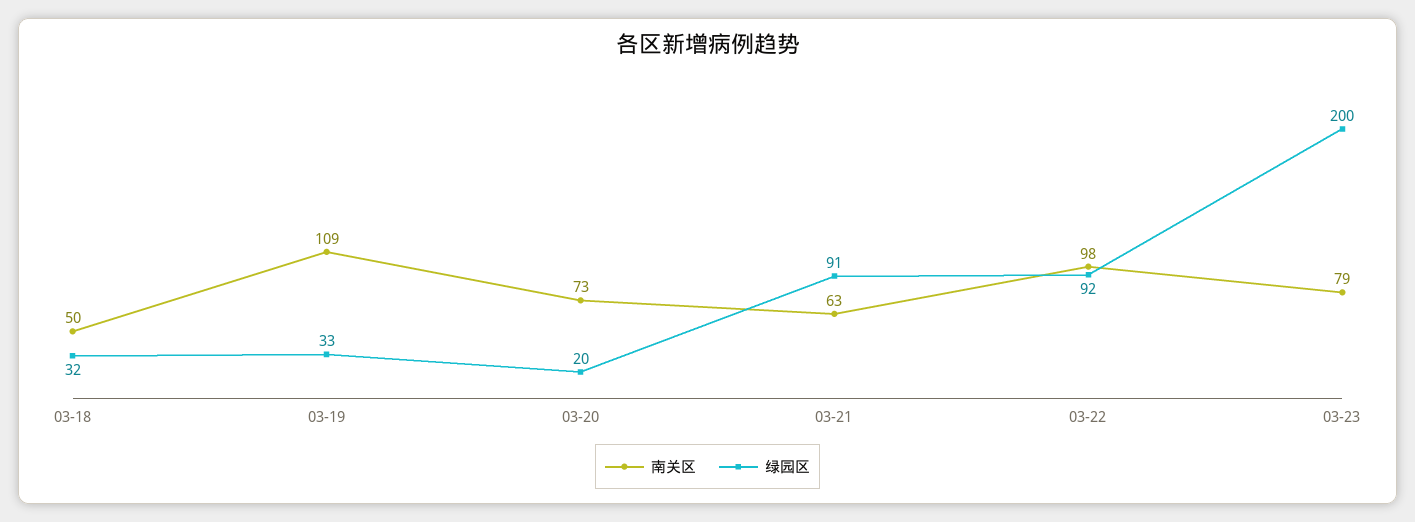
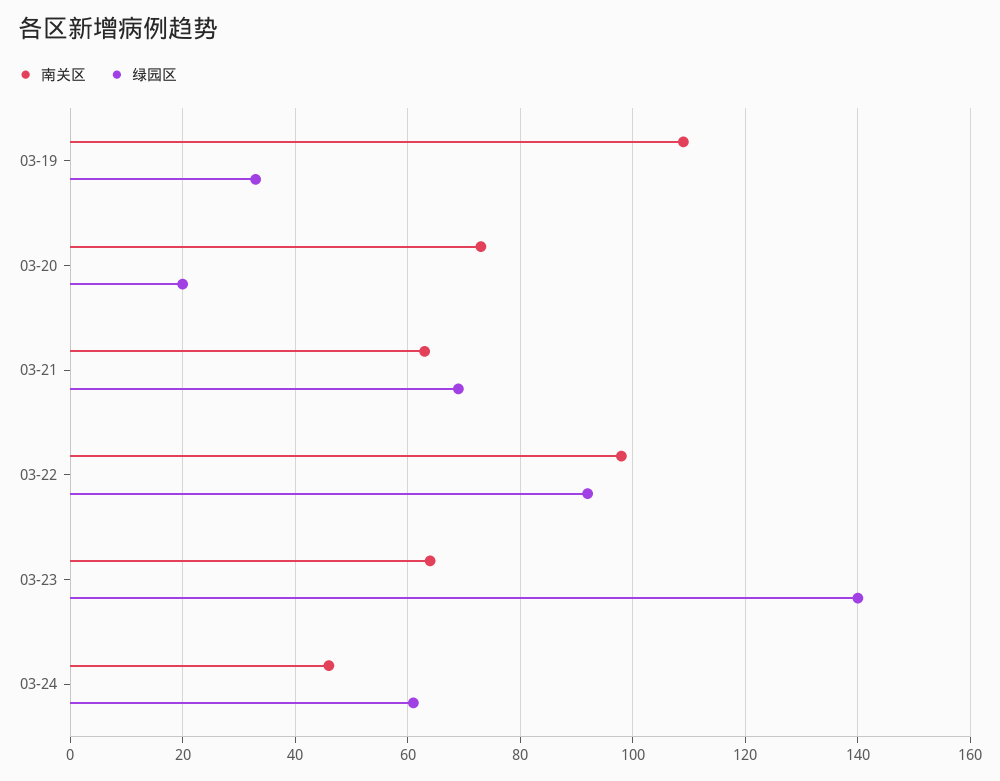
南关区, 03-18: 50 -> none
绿园区, 03-18: 32 -> none
绿园区, 03-21: 91 -> 70
南关区, 03-23: 79 -> 65
绿园区, 03-23: 200 -> 140
南关区, 03-24: none -> 45
绿园区, 03-24: none -> 60

